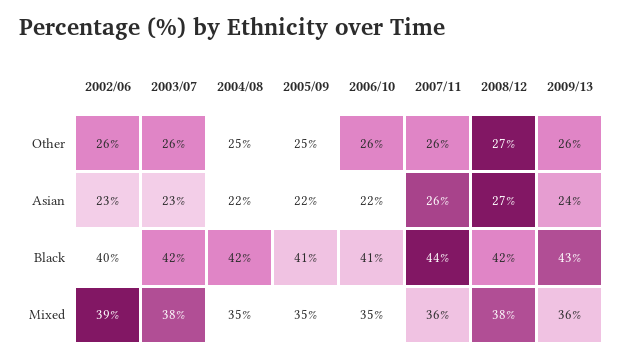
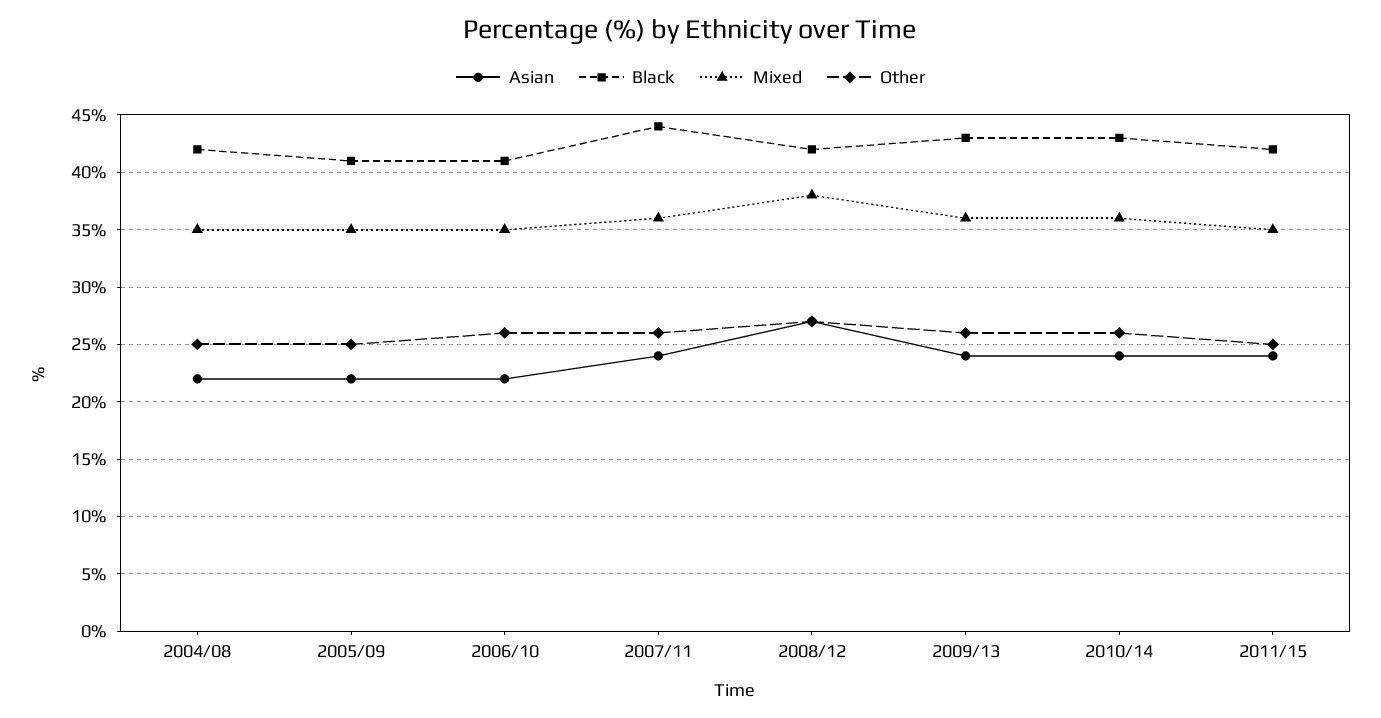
Other, 2002/06: 26 -> none
Other, 2003/07: 26 -> none
Asian, 2002/06: 23 -> none
Asian, 2003/07: 23 -> none
Asian, 2007/11: 26 -> 24
Black, 2002/06: 40 -> none
Black, 2003/07: 42 -> none
Mixed, 2002/06: 39 -> none
Mixed, 2003/07: 38 -> none
Asian, 2010/14: none -> 24
Black, 2010/14: none -> 43
Mixed, 2010/14: none -> 36
Other, 2010/14: none -> 26
Asian, 2011/15: none -> 24
Black, 2011/15: none -> 42
Mixed, 2011/15: none -> 35
Other, 2011/15: none -> 25

